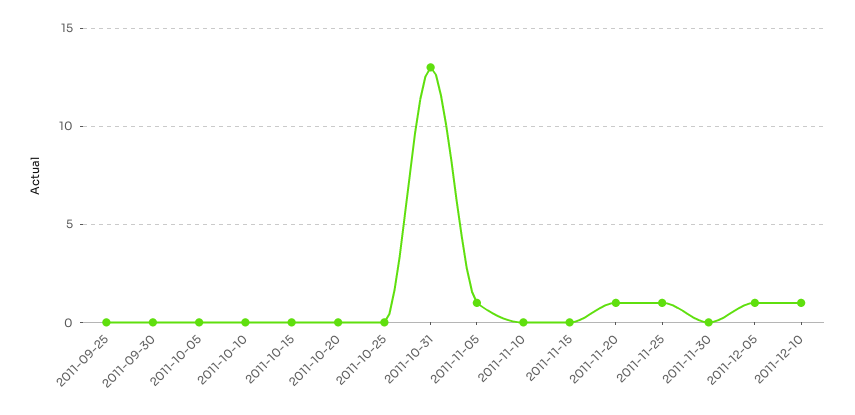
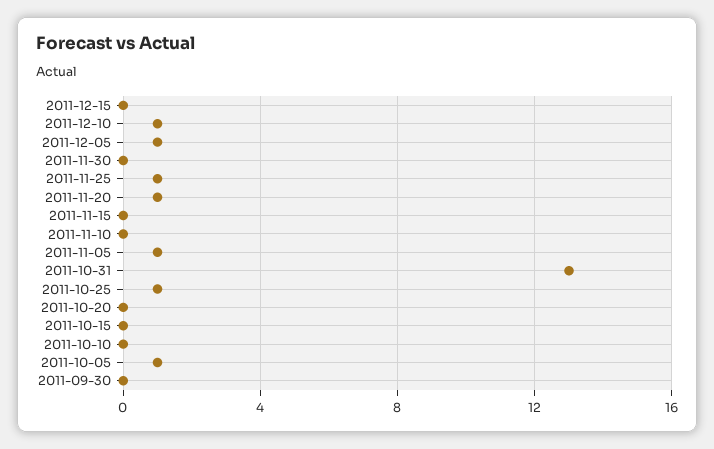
2011-09-25: 0 -> none
2011-10-05: 0 -> 1
2011-10-25: 0 -> 1
2011-12-15: none -> 0

